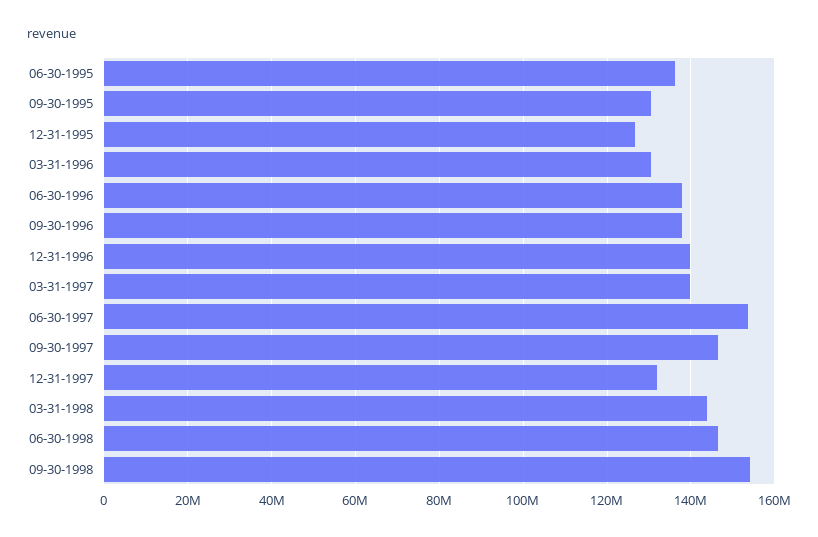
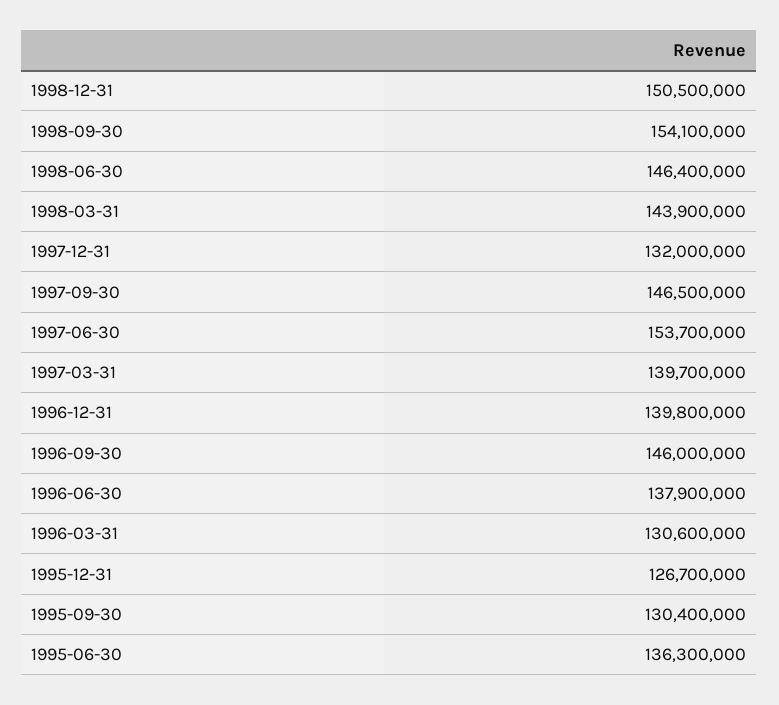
09-30-1996: 138000000 -> 146000000
1998-12-31: none -> 150500000

